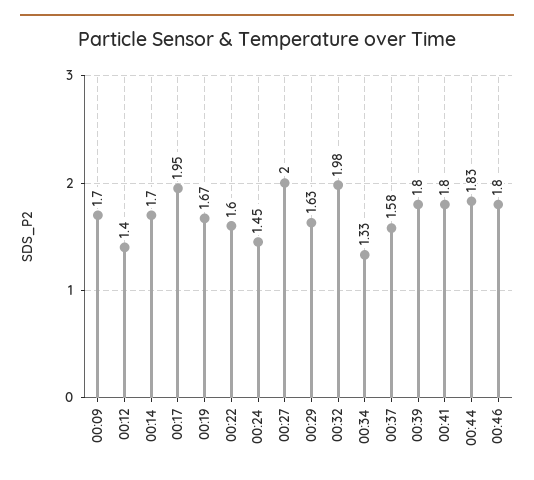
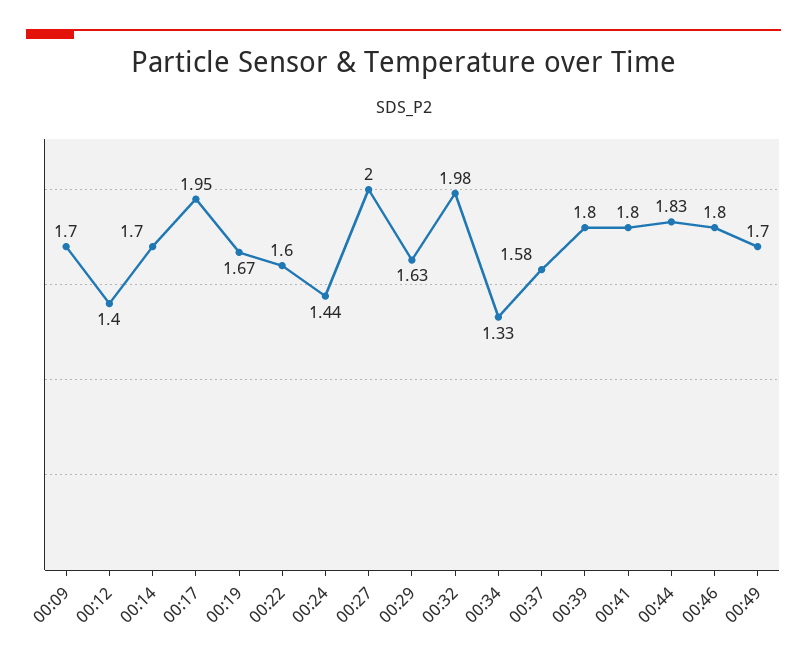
00:24: 1.45 -> 1.44
00:49: none -> 1.7

